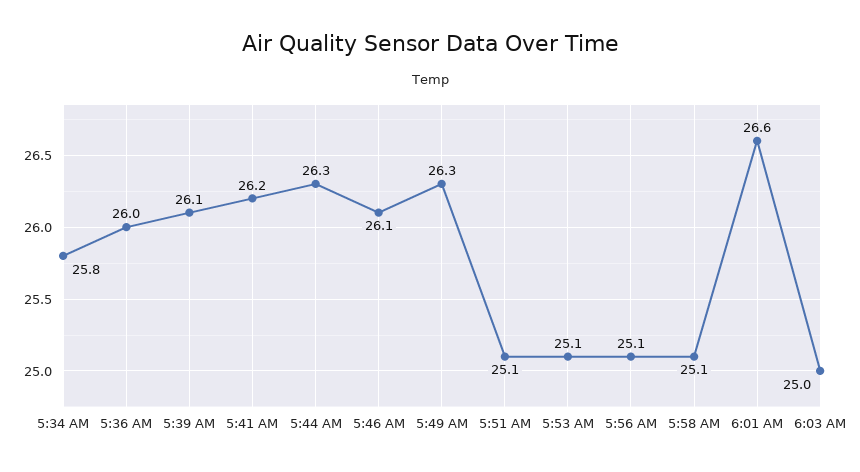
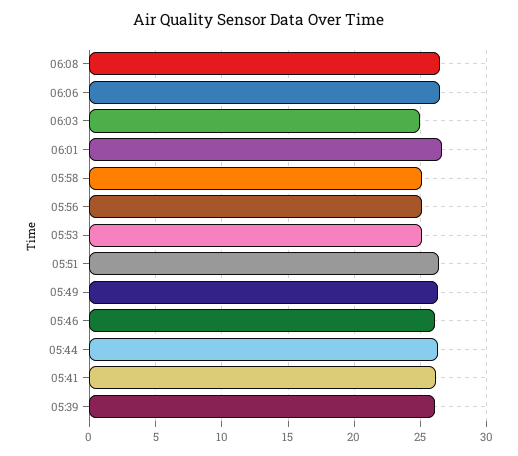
5:34 AM: 25.8 -> none
5:36 AM: 26 -> none
5:51 AM: 25.1 -> 26.5
06:08: none -> 26.5
06:06: none -> 26.5

